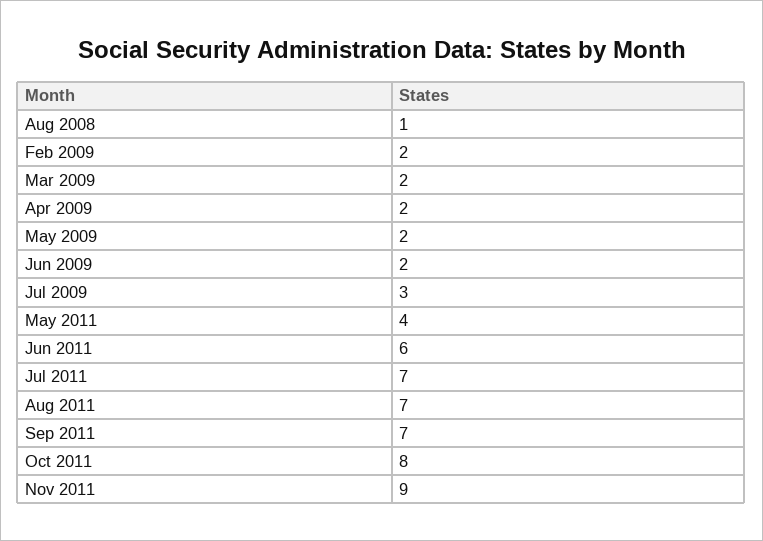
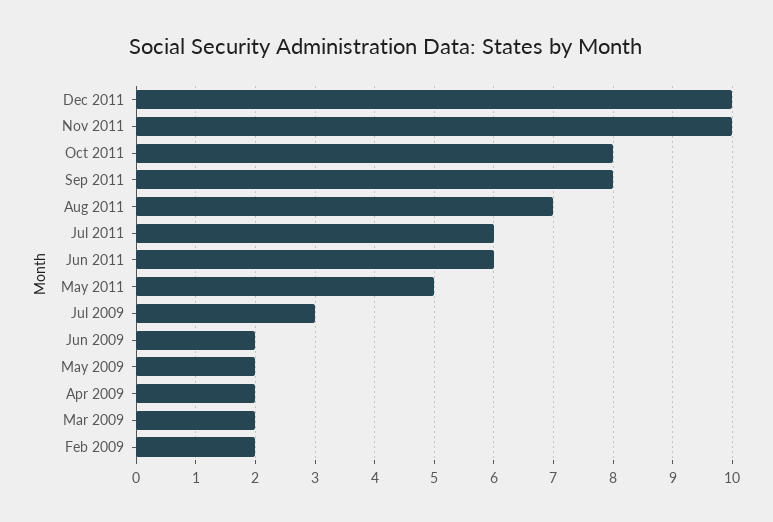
Aug 2008: 1 -> none
May 2011: 4 -> 5
Jul 2011: 7 -> 6
Sep 2011: 7 -> 8
Nov 2011: 9 -> 10
Dec 2011: none -> 10

